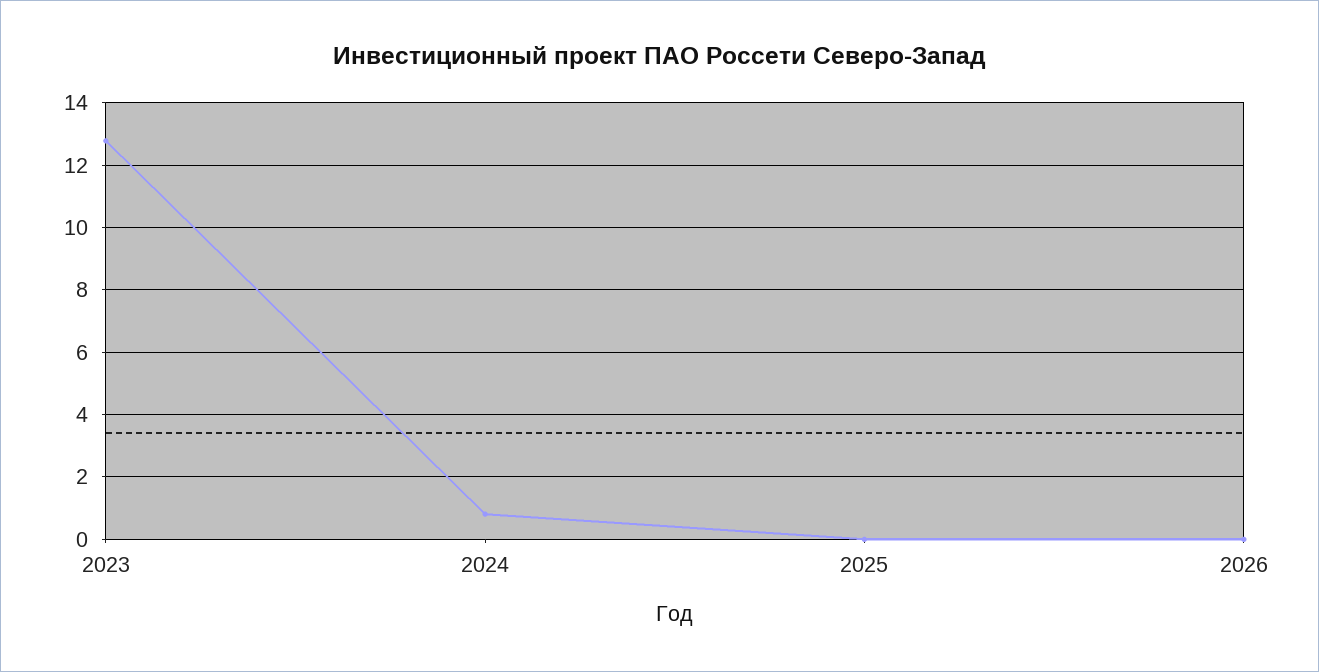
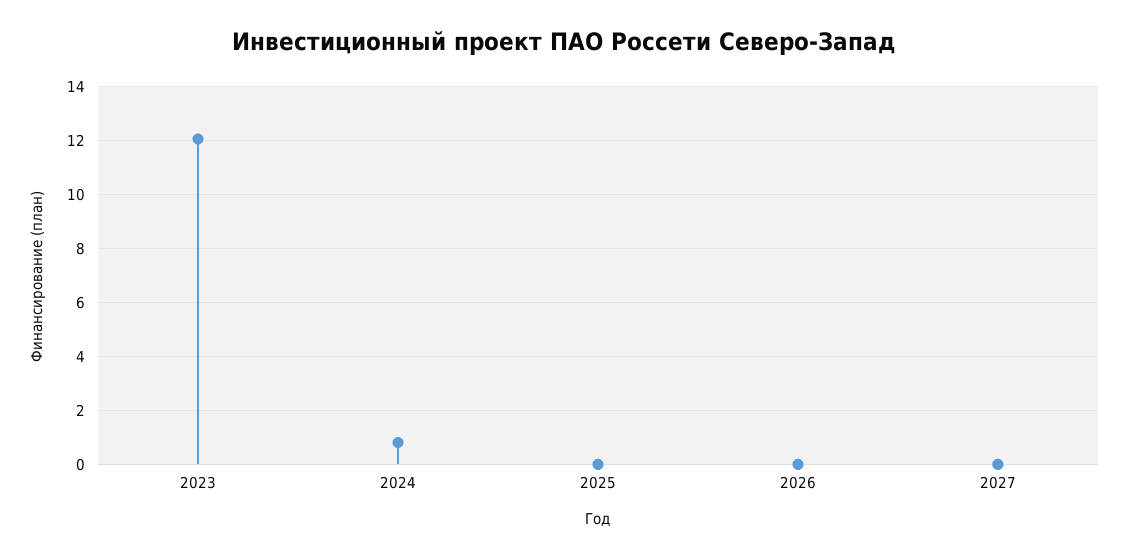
2023: 12.8 -> 12
2027: none -> 0

